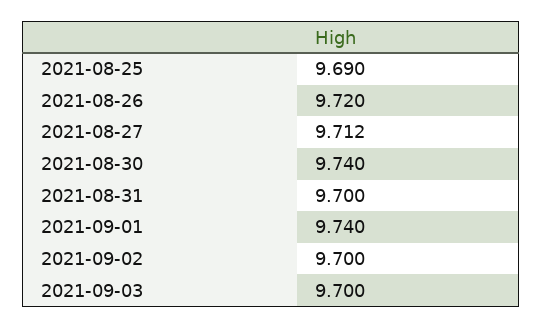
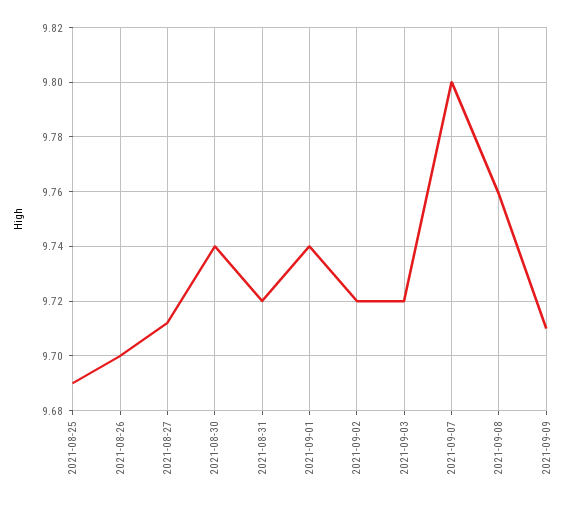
2021-08-26: 9.72 -> 9.7
2021-08-31: 9.7 -> 9.72
2021-09-02: 9.7 -> 9.72
2021-09-03: 9.7 -> 9.72
2021-09-07: none -> 9.8
2021-09-08: none -> 9.76
2021-09-09: none -> 9.71

